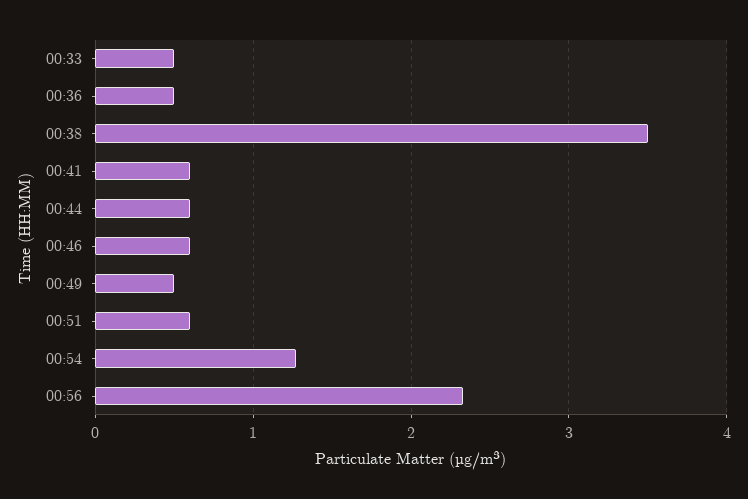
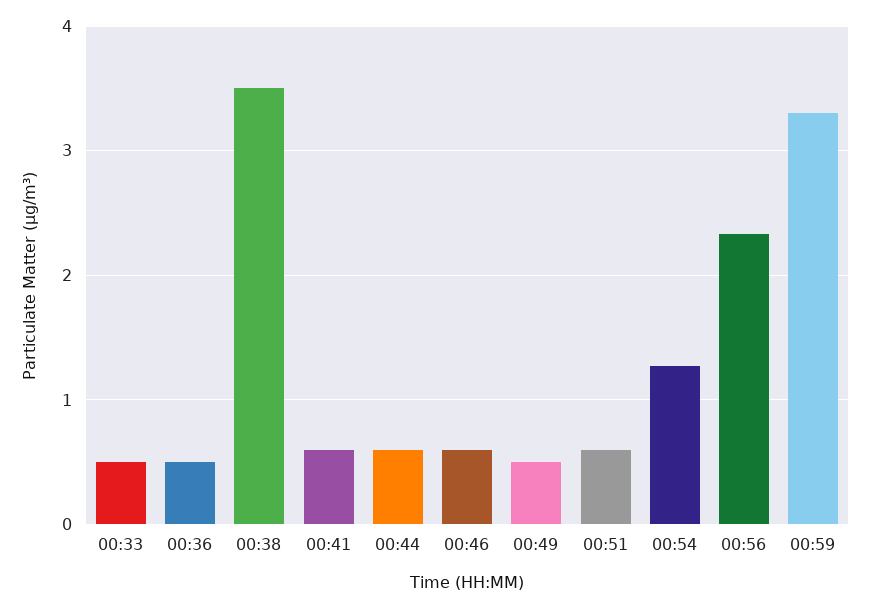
00:59: none -> 3.3

